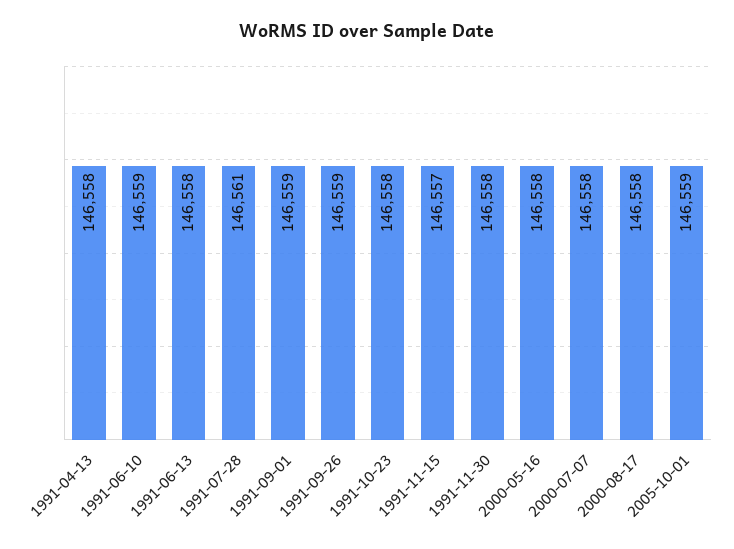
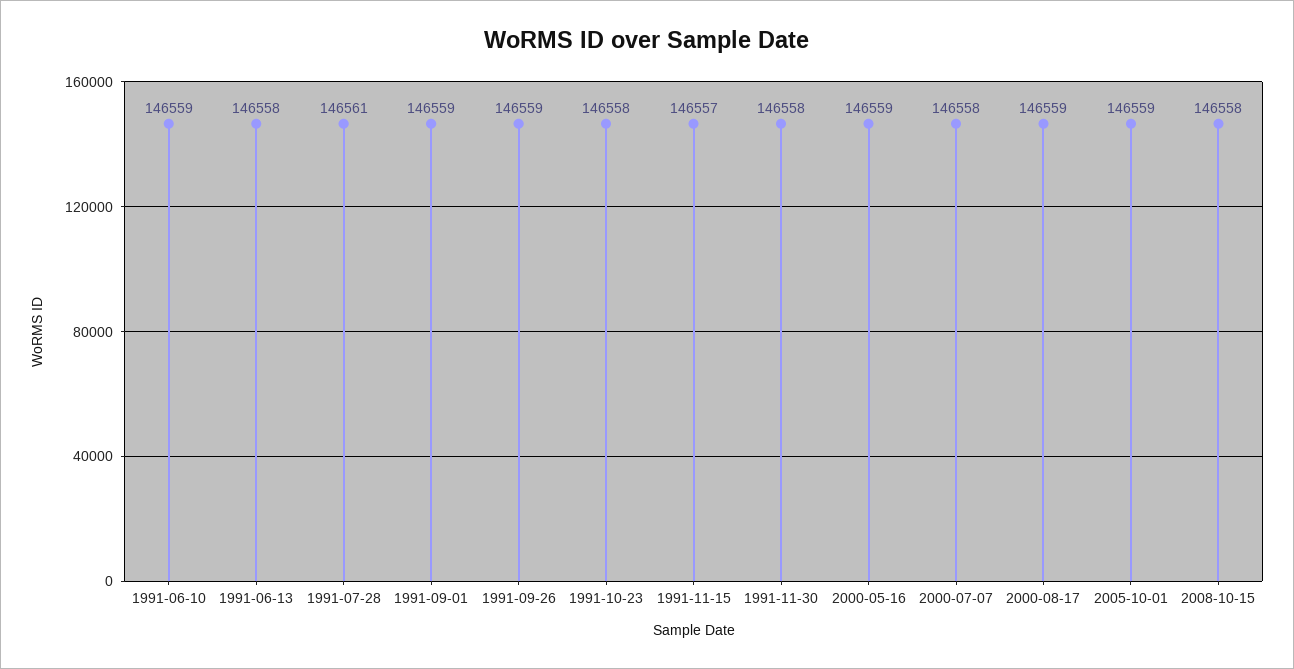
1991-04-13: 146558 -> none
2000-05-16: 146558 -> 146559
2000-08-17: 146558 -> 146559
2008-10-15: none -> 146558

